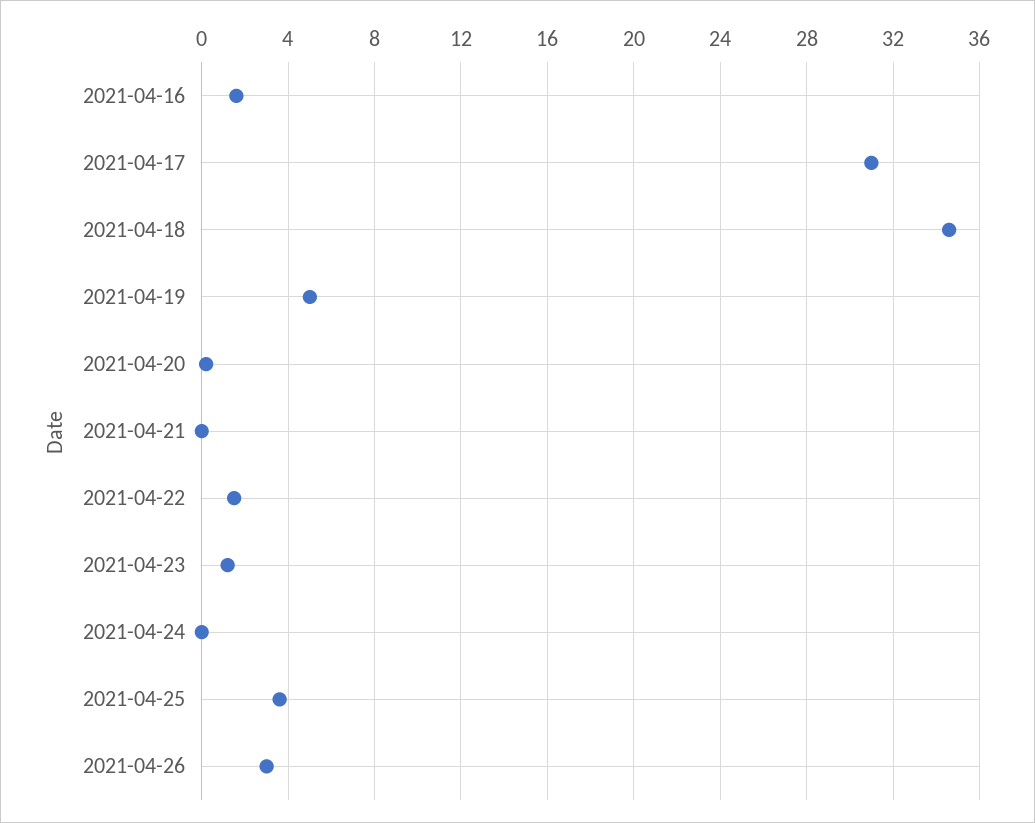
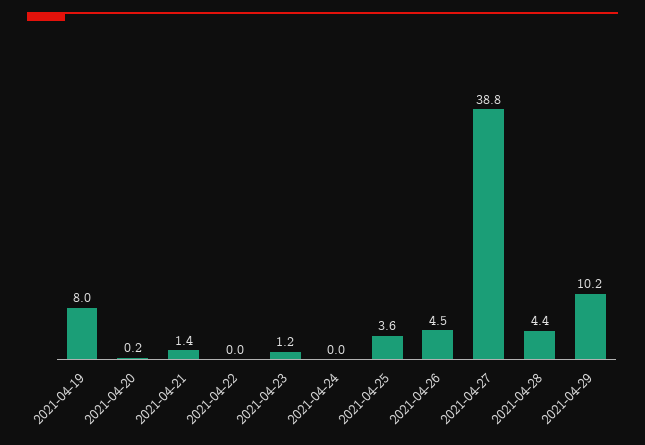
2021-04-16: 1.5 -> none
2021-04-17: 31 -> none
2021-04-18: 34.5 -> none
2021-04-19: 5 -> 8
2021-04-21: 0 -> 1.4
2021-04-22: 1.5 -> 0
2021-04-26: 3 -> 4.5
2021-04-27: none -> 38.8
2021-04-28: none -> 4.4
2021-04-29: none -> 10.2

